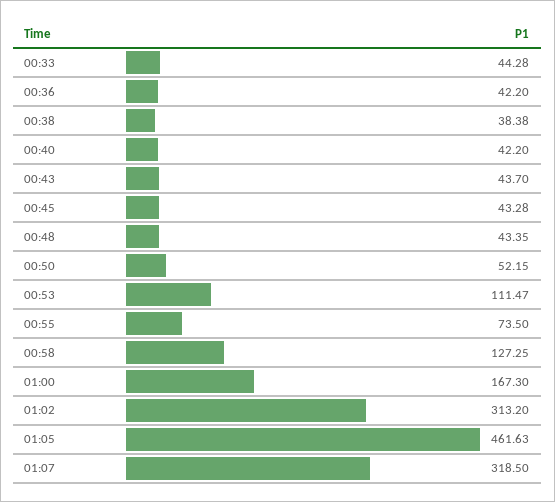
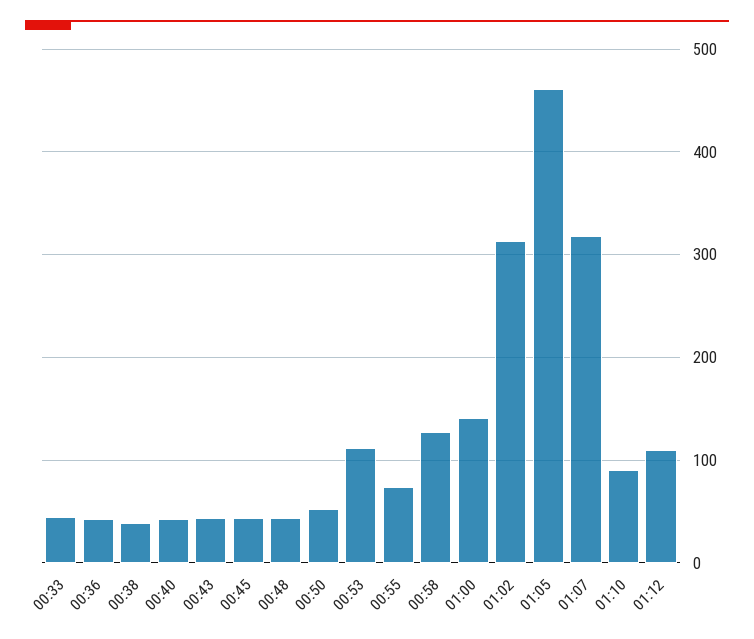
01:00: 167.3 -> 140
01:10: none -> 90
01:12: none -> 110

